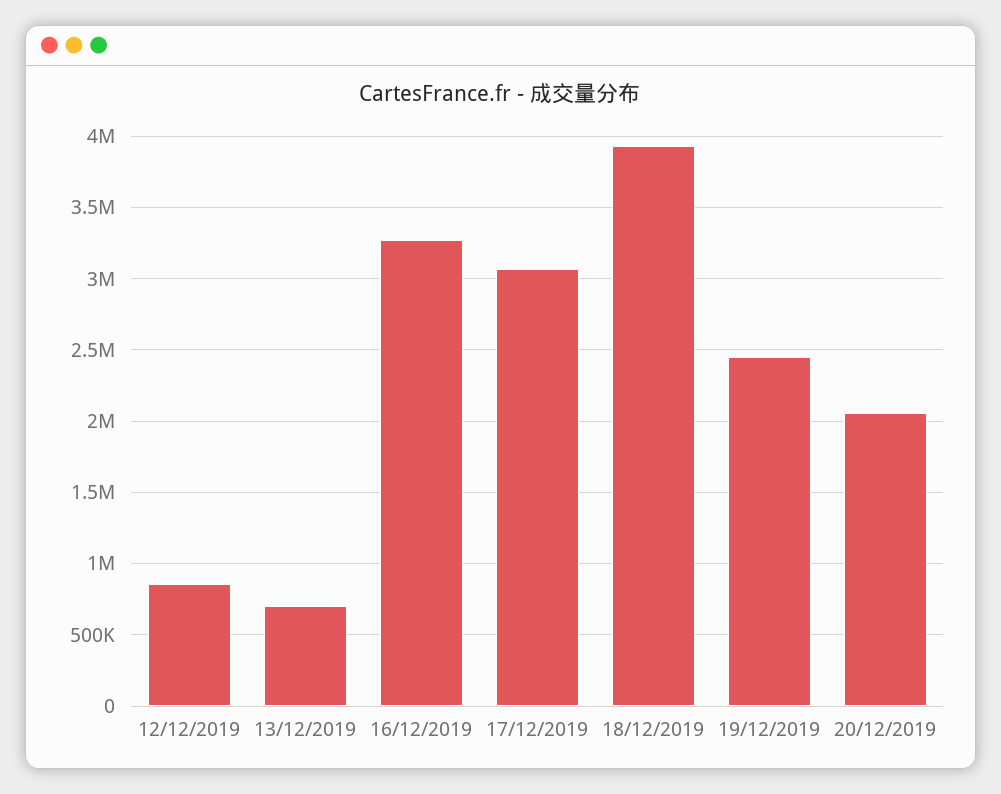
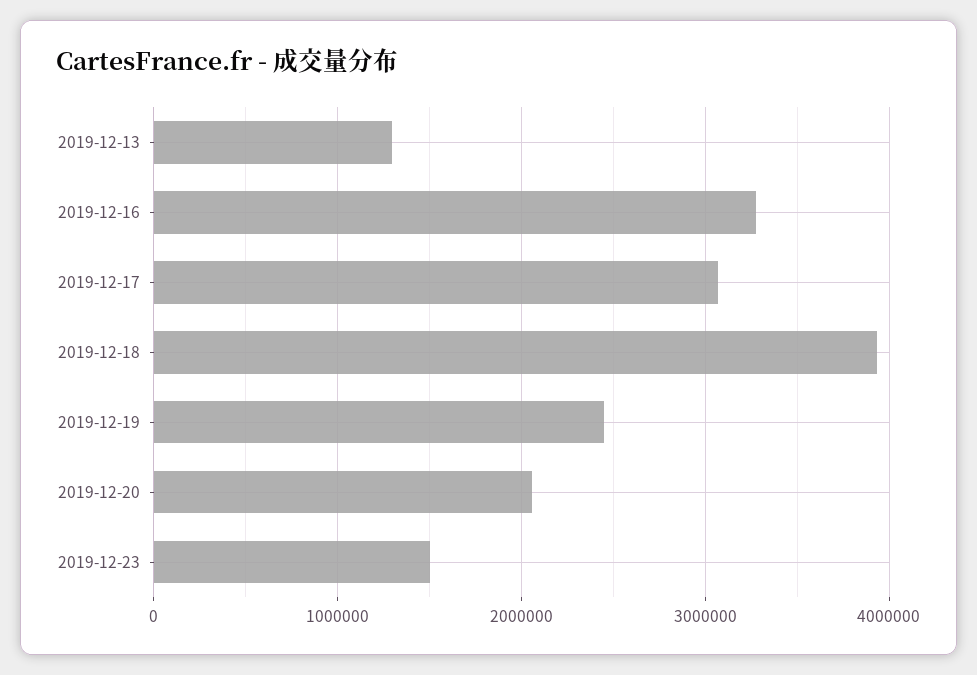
12/12/2019: 850000 -> none
13/12/2019: 700000 -> 1300000
2019-12-23: none -> 1500000

